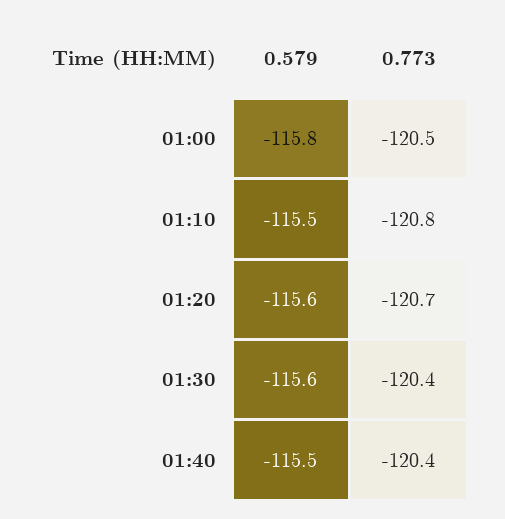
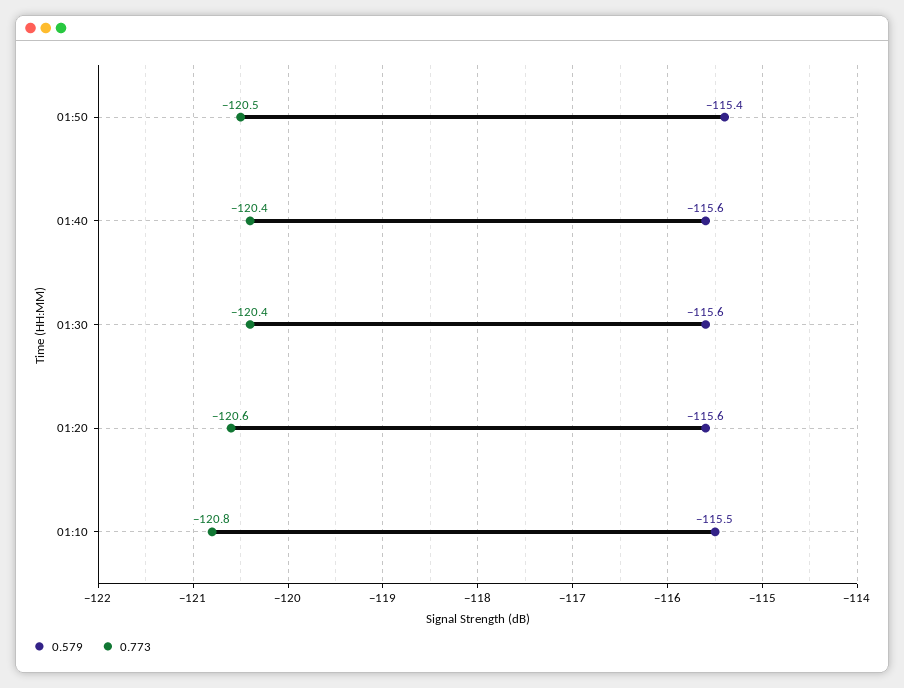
0.579, 01:00: -115.8 -> none
0.773, 01:00: -120.5 -> none
0.773, 01:20: -120.7 -> -120.6
0.579, 01:40: -115.5 -> -115.6
0.579, 01:50: none -> -115.4
0.773, 01:50: none -> -120.5

